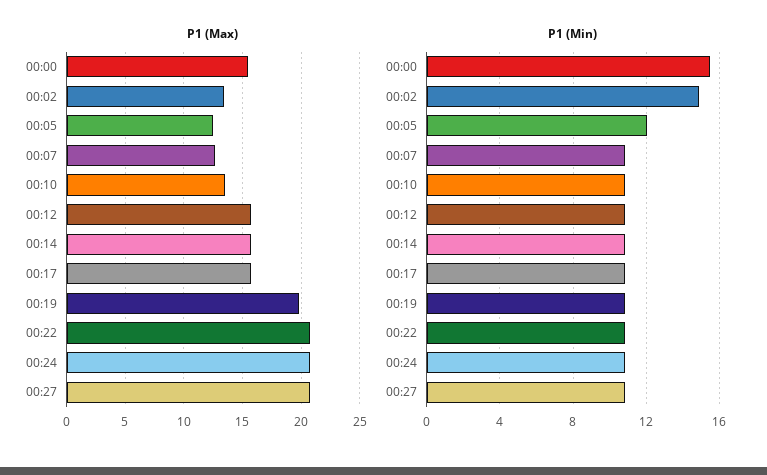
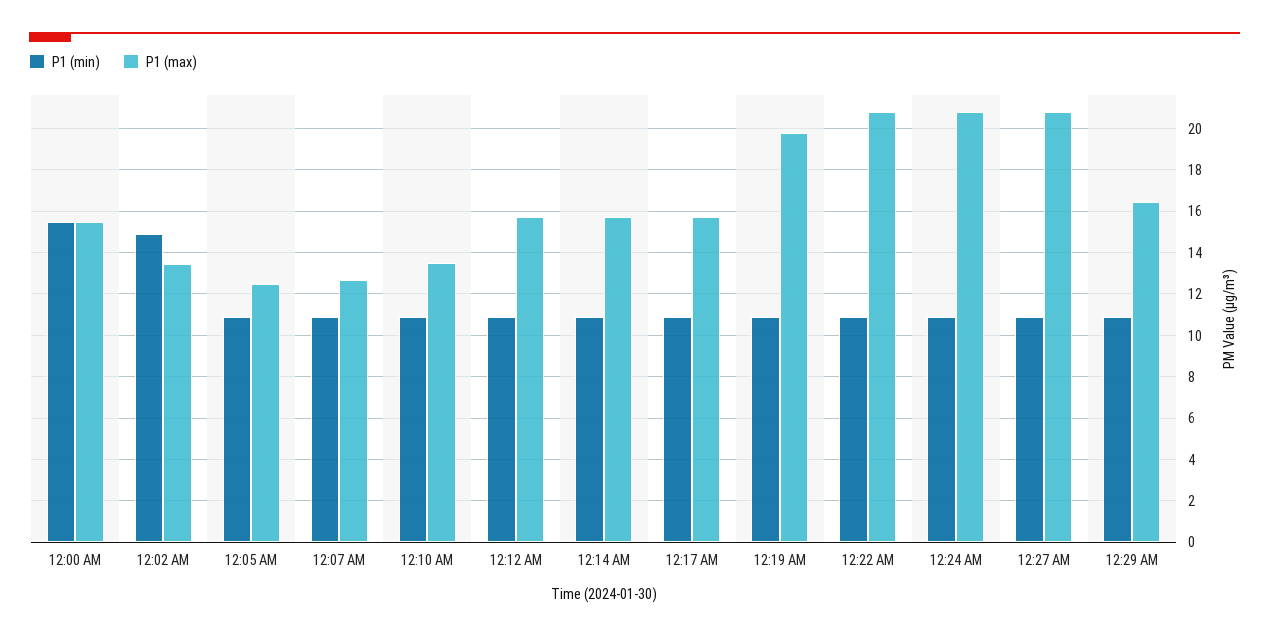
P1 (Min), 00:05: 12 -> 11
P1 (Min), 12:29 AM: none -> 11
P1 (Max), 12:29 AM: none -> 16.5

